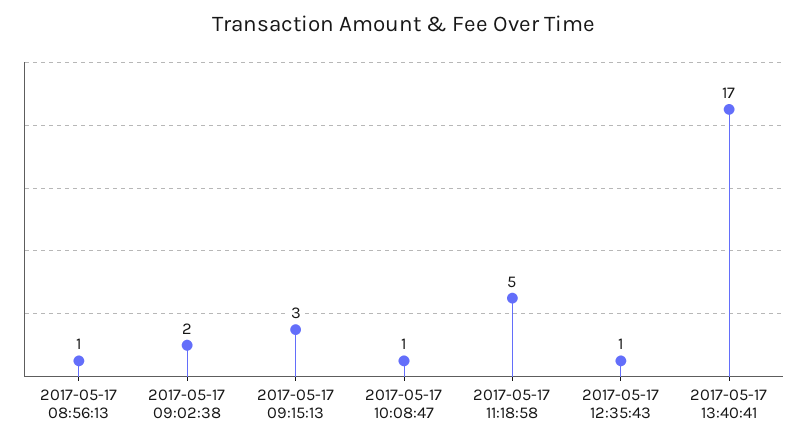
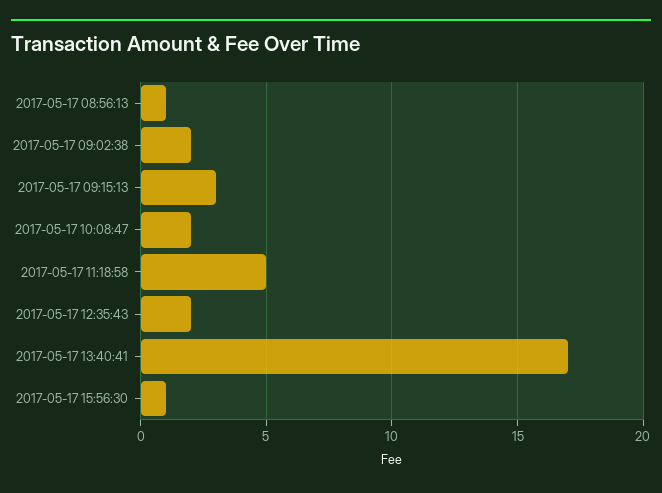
2017-05-17 10:08:47: 1 -> 2
2017-05-17 12:35:43: 1 -> 2
2017-05-17 15:56:30: none -> 1

